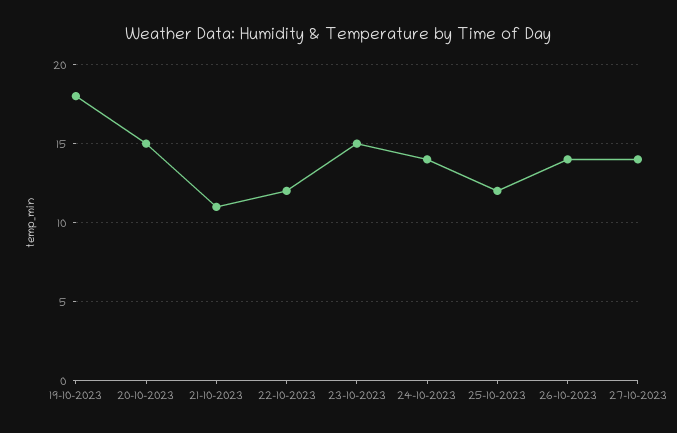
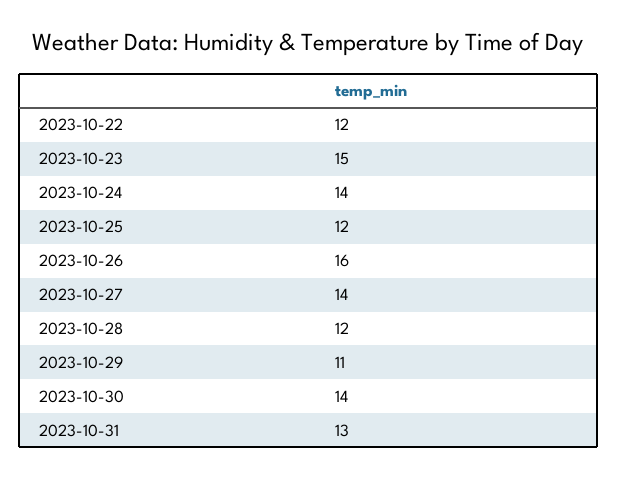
19-10-2023: 18 -> none
20-10-2023: 15 -> none
21-10-2023: 11 -> none
26-10-2023: 14 -> 16
2023-10-28: none -> 12
2023-10-29: none -> 11
2023-10-30: none -> 14
2023-10-31: none -> 13

